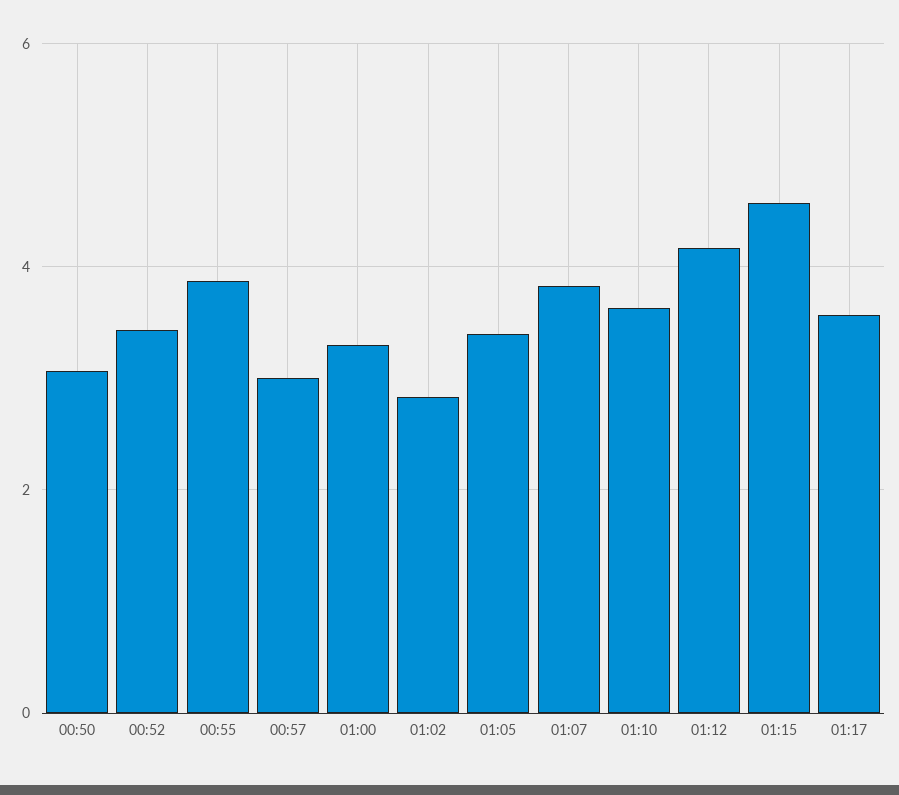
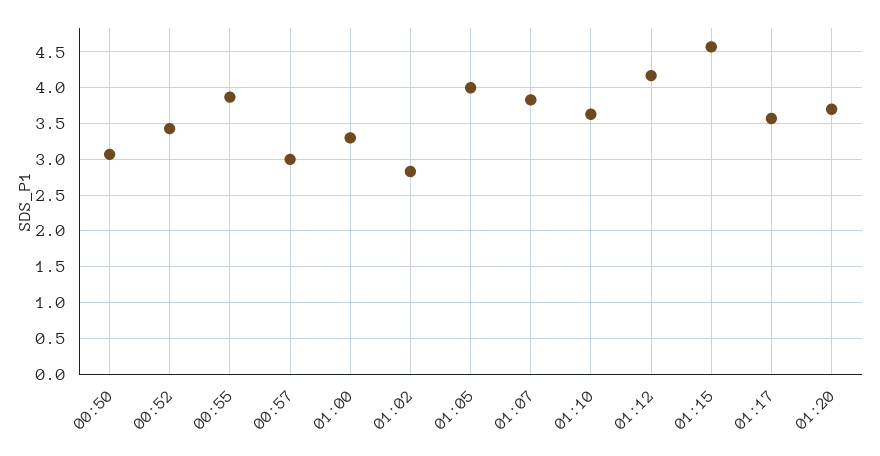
01:05: 3.4 -> 4
01:20: none -> 3.7

